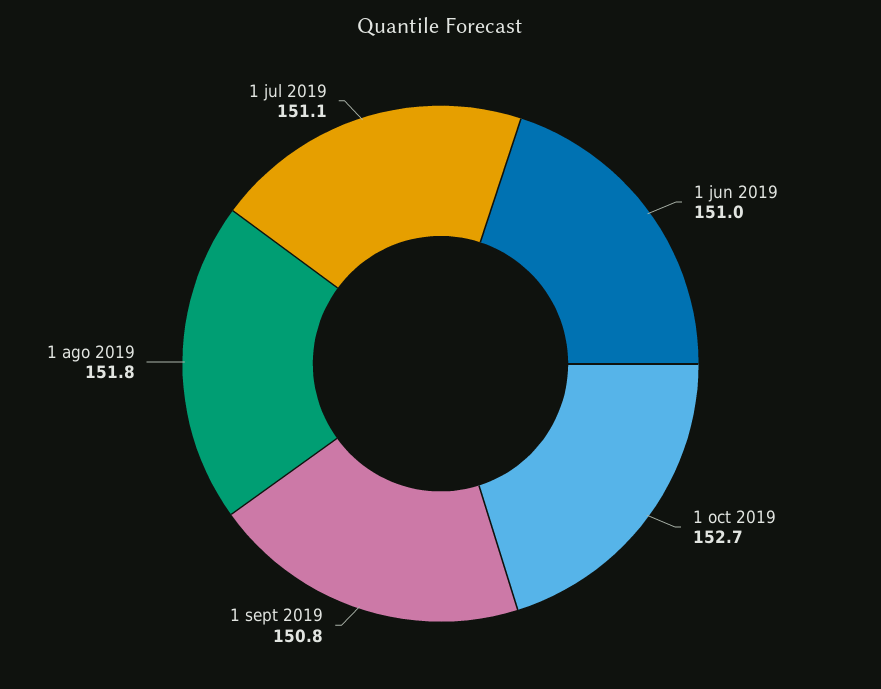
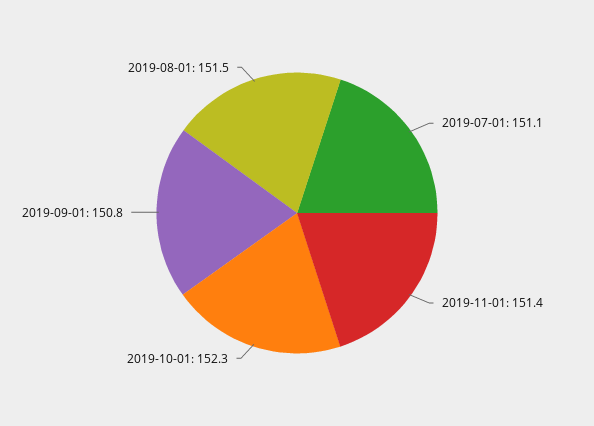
1 jun 2019: 151 -> none
1 oct 2019: 152.7 -> 152.3
1 ago 2019: 151.8 -> 151.5
2019-11-01: none -> 151.4

